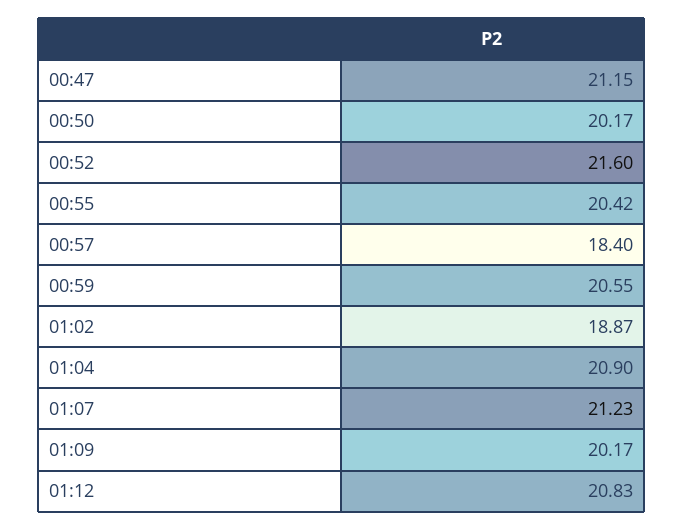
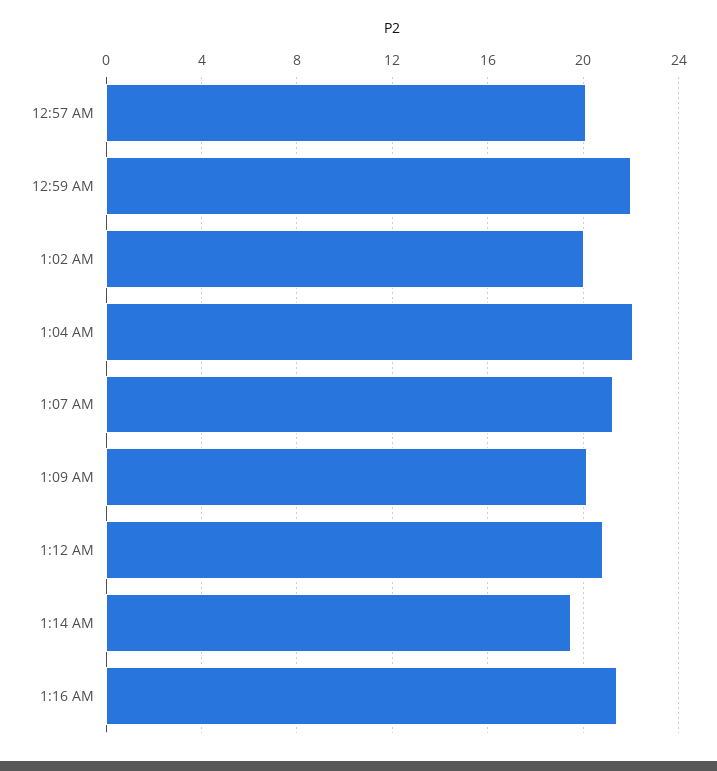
00:47: 21.15 -> none
00:50: 20.17 -> none
00:52: 21.6 -> none
00:55: 20.42 -> none
00:57: 18.4 -> 20
00:59: 20.55 -> 22
01:02: 18.87 -> 20
01:04: 20.9 -> 22
1:14 AM: none -> 19.5
1:16 AM: none -> 21.5

